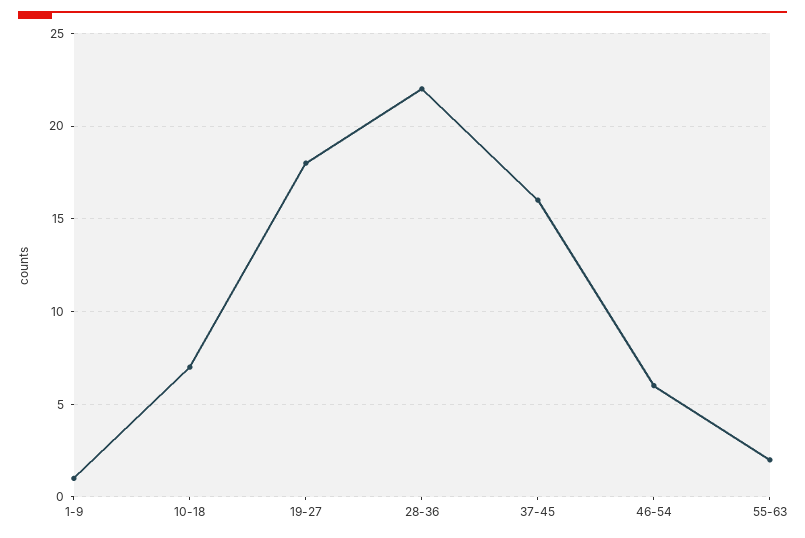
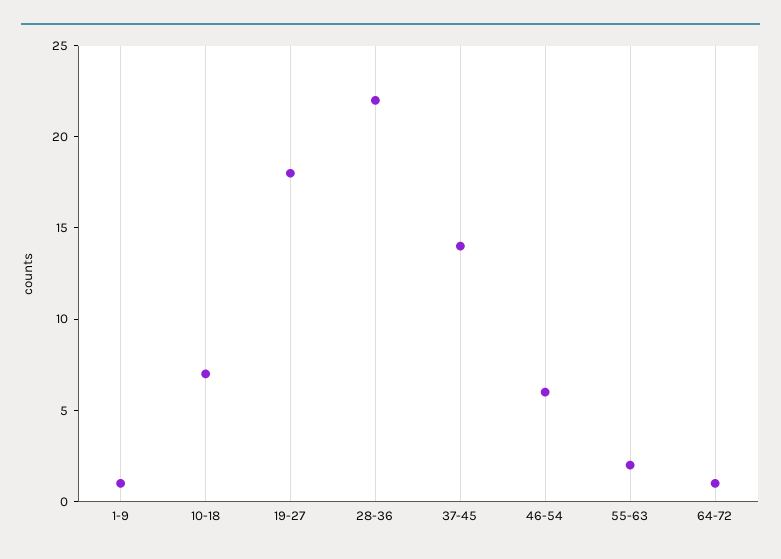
37-45: 16 -> 14
64-72: none -> 1

